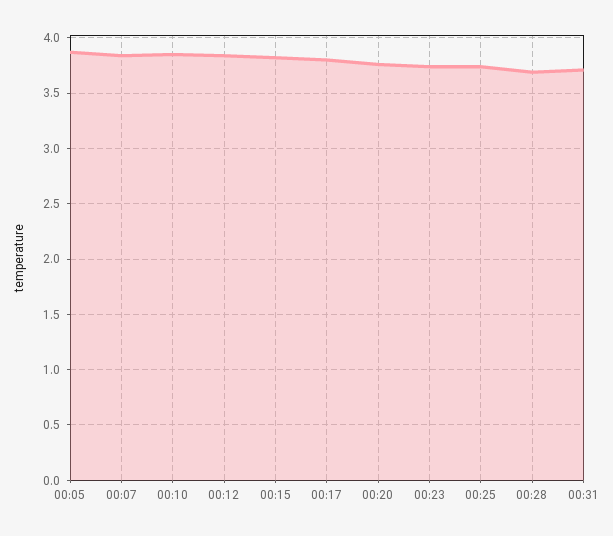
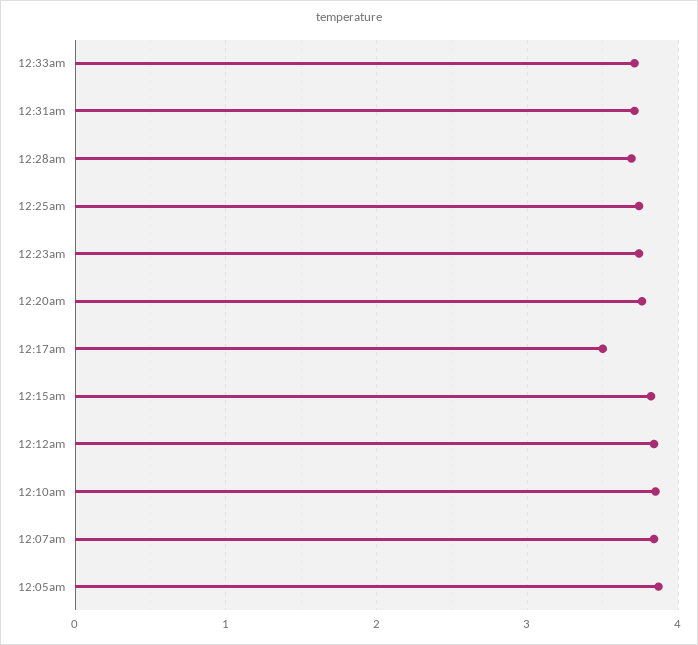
00:17: 3.8 -> 3.5
12:33am: none -> 3.7

